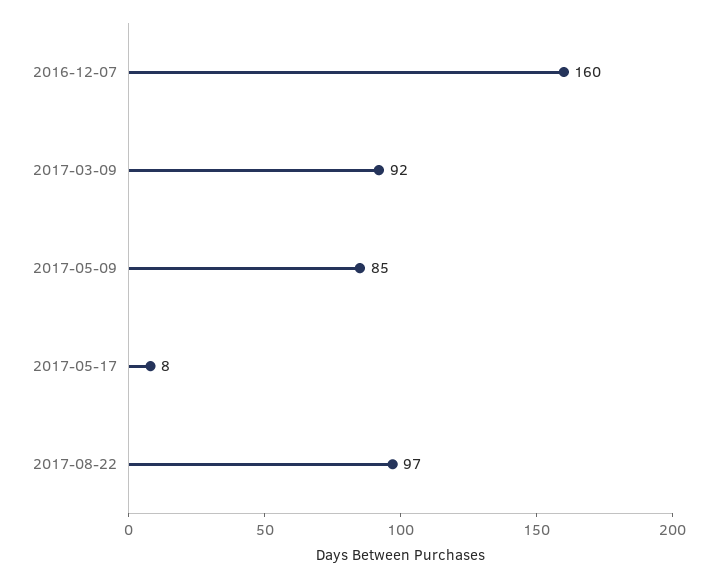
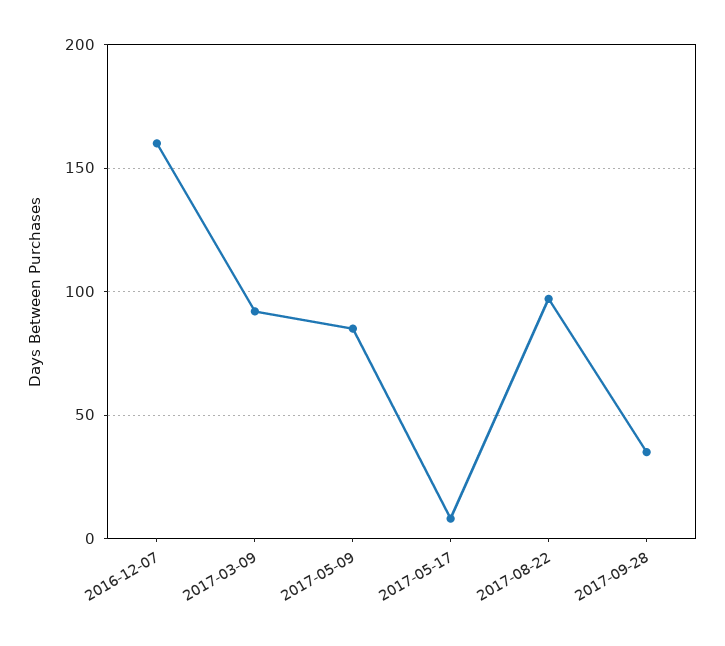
2017-09-28: none -> 35

